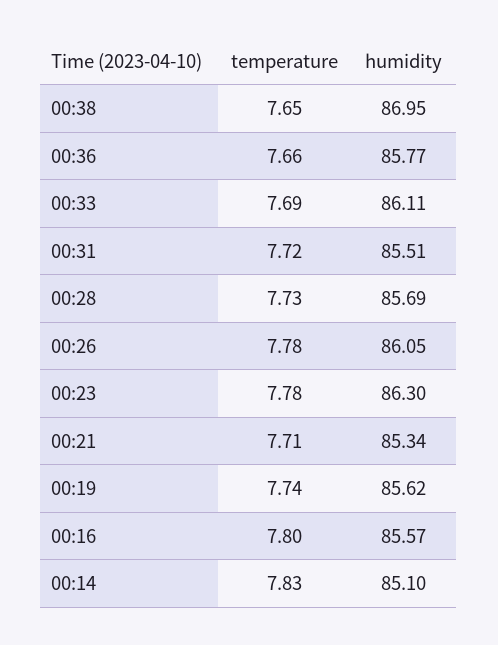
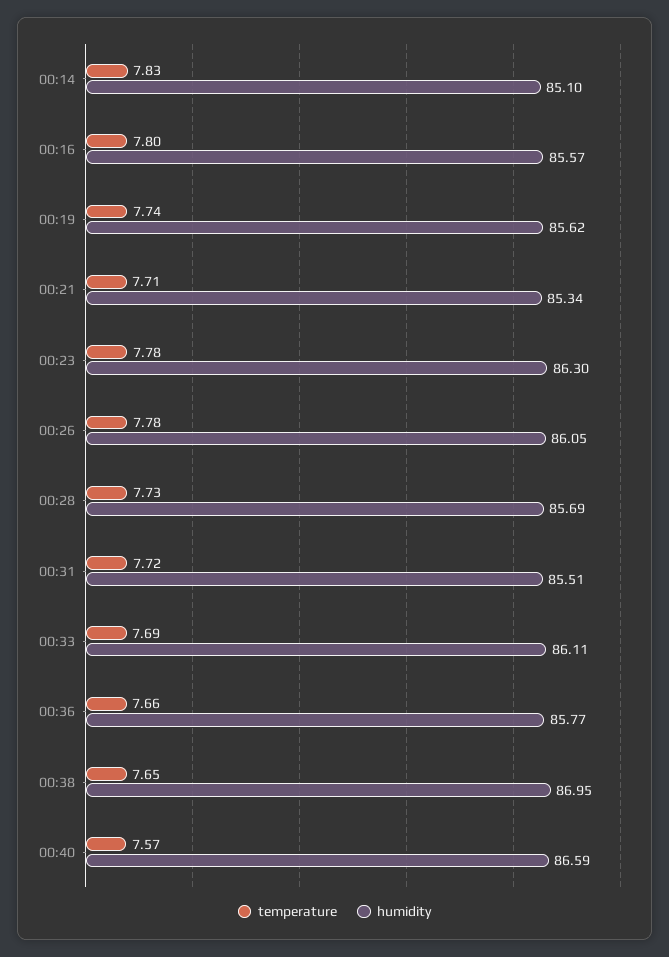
temperature, 00:40: none -> 7.57
humidity, 00:40: none -> 86.59

